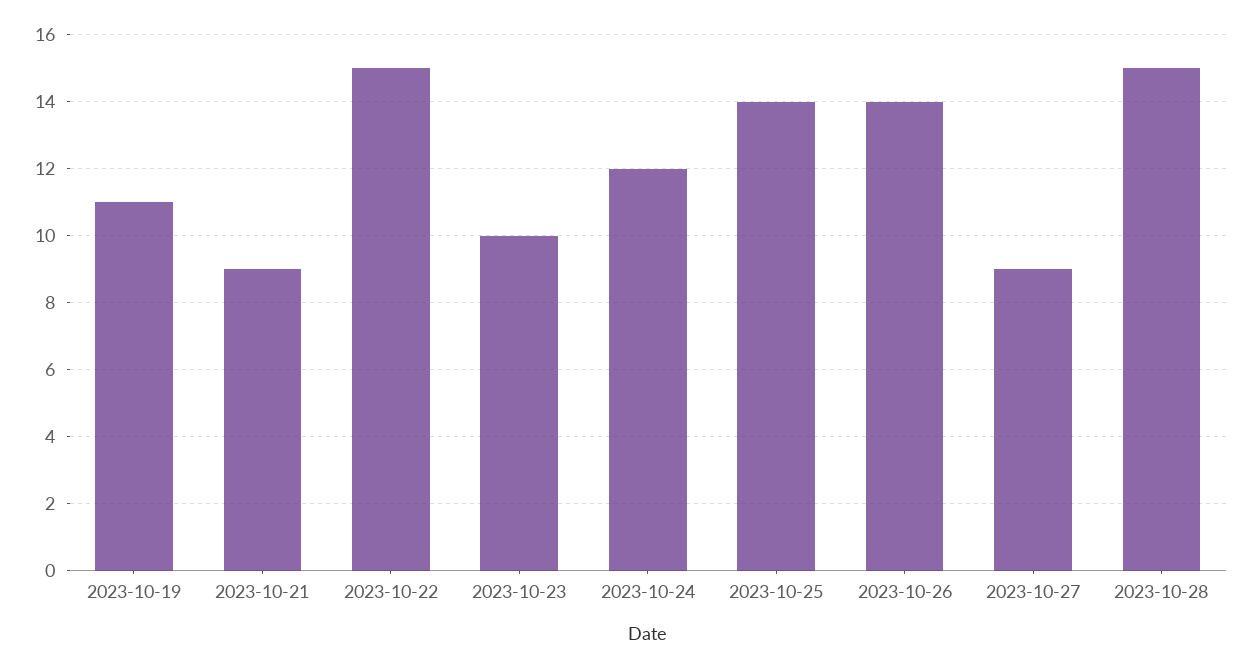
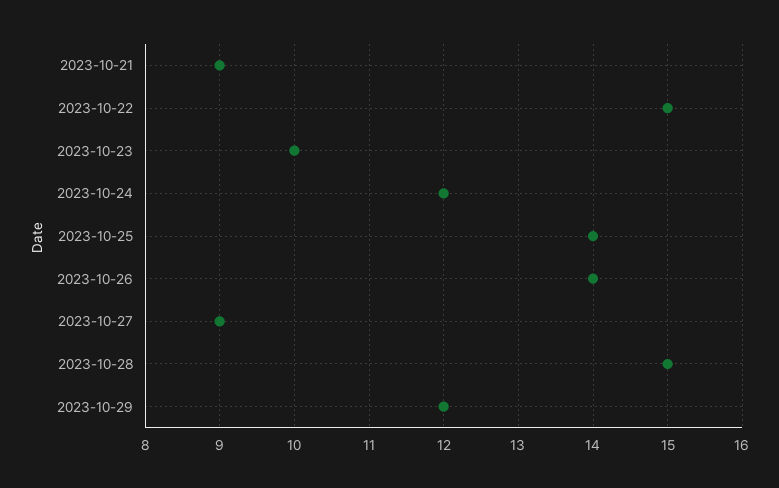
2023-10-19: 11 -> none
2023-10-29: none -> 12

